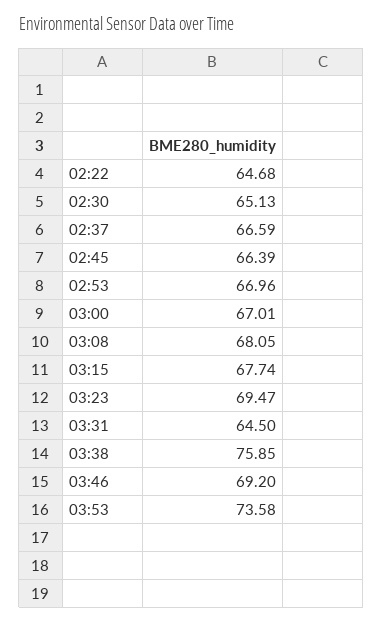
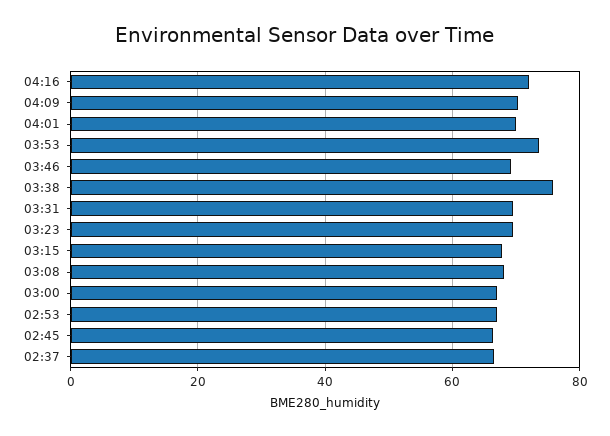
02:22: 64.68 -> none
02:30: 65.13 -> none
03:31: 64.5 -> 70
04:16: none -> 72
04:09: none -> 70
04:01: none -> 70

